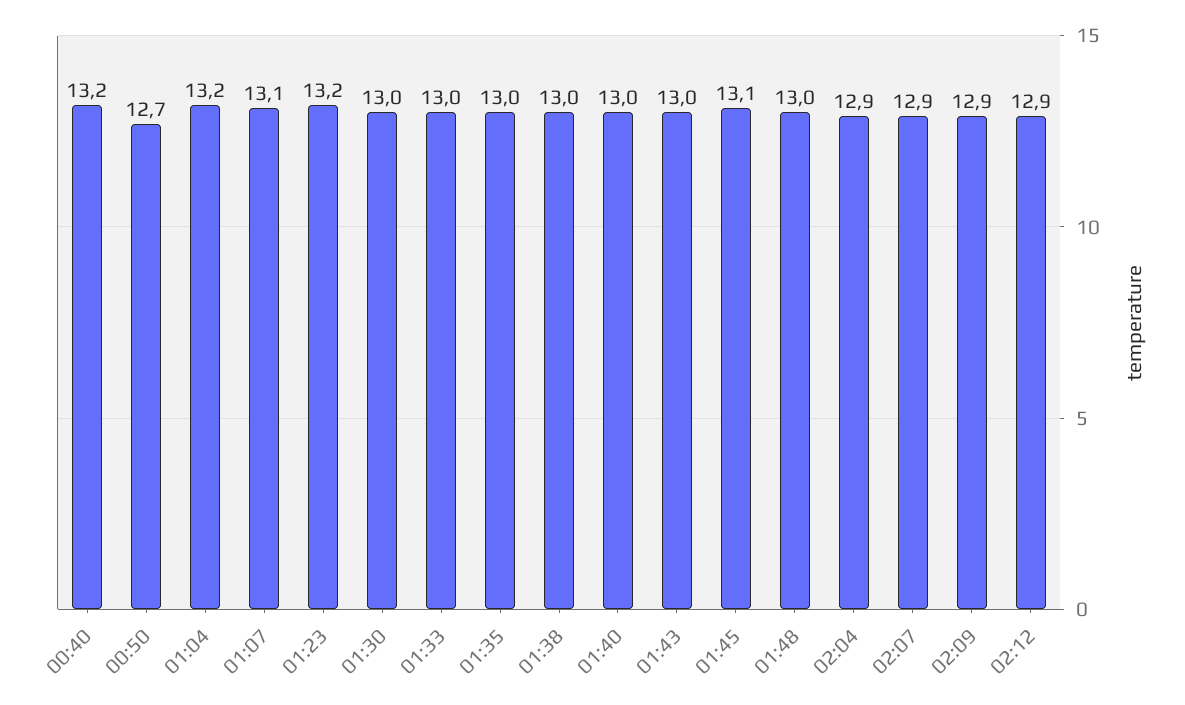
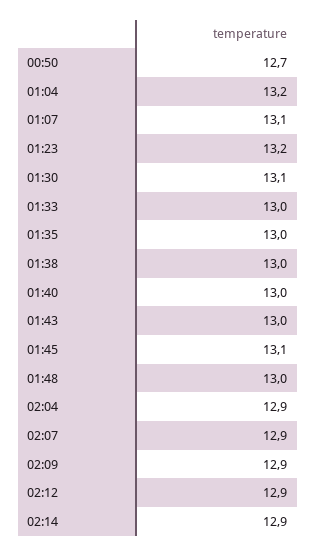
00:40: 13.2 -> none
01:30: 13 -> 13.1
02:14: none -> 12.9

